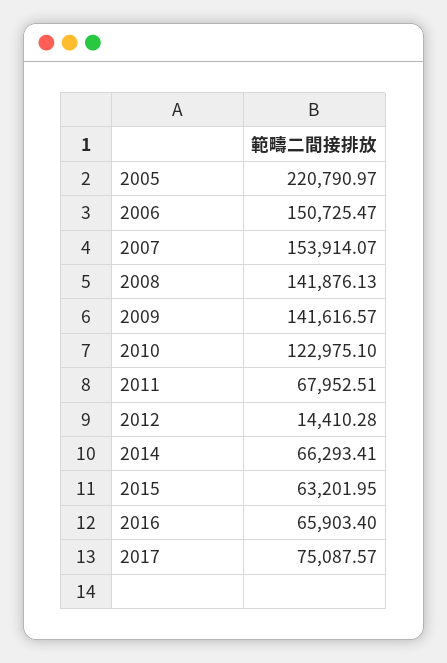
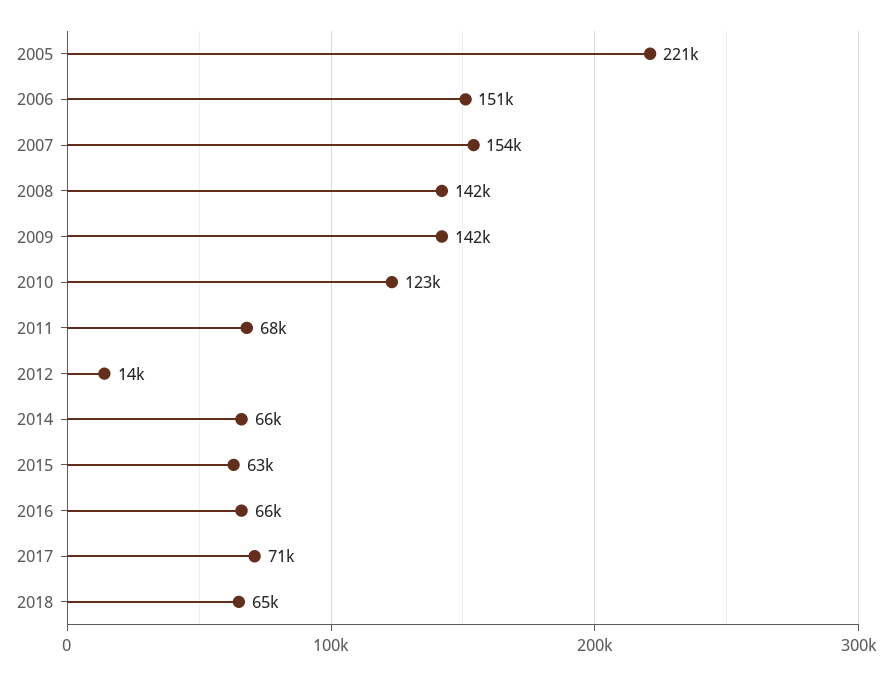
2017: 75087.57 -> 71000
2018: none -> 65000

